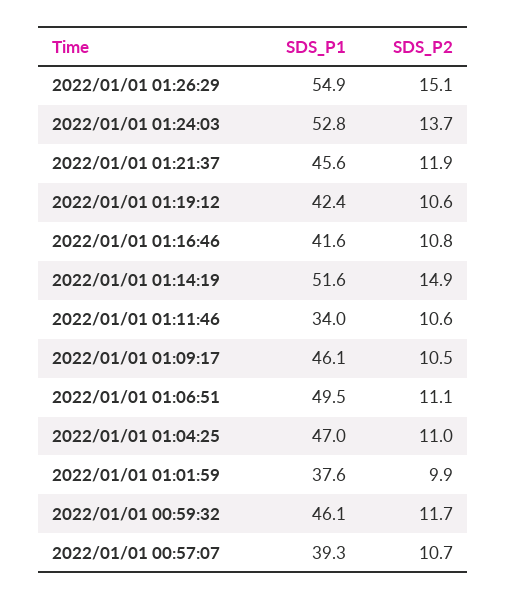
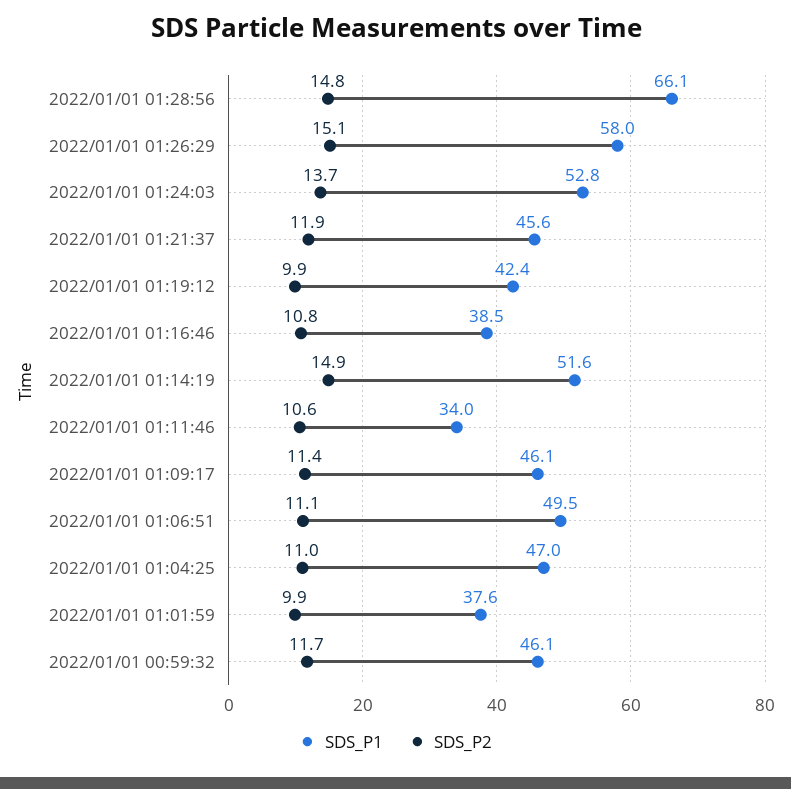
SDS_P1, 2022/01/01 01:26:29: 54.9 -> 58
SDS_P2, 2022/01/01 01:19:12: 10.6 -> 9.9
SDS_P1, 2022/01/01 01:16:46: 41.6 -> 38.5
SDS_P2, 2022/01/01 01:09:17: 10.5 -> 11.4
SDS_P1, 2022/01/01 00:57:07: 39.3 -> none
SDS_P2, 2022/01/01 00:57:07: 10.7 -> none
SDS_P1, 2022/01/01 01:28:56: none -> 66.1
SDS_P2, 2022/01/01 01:28:56: none -> 14.8

